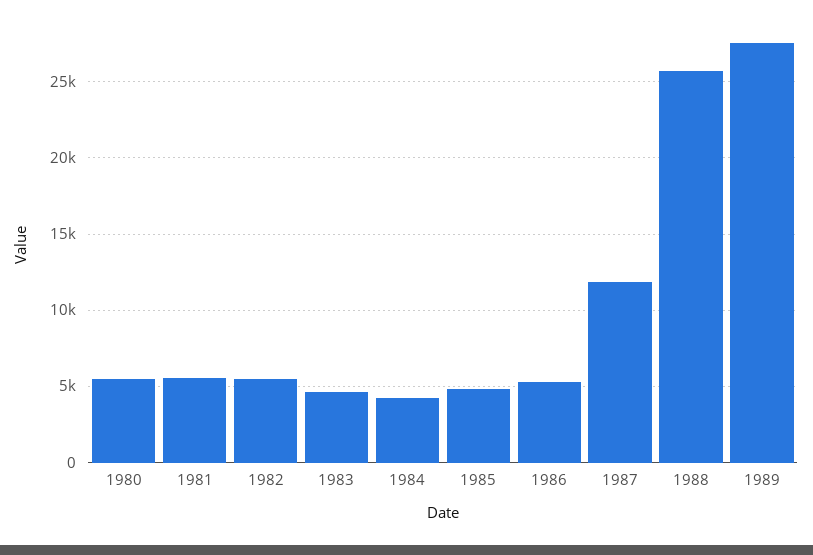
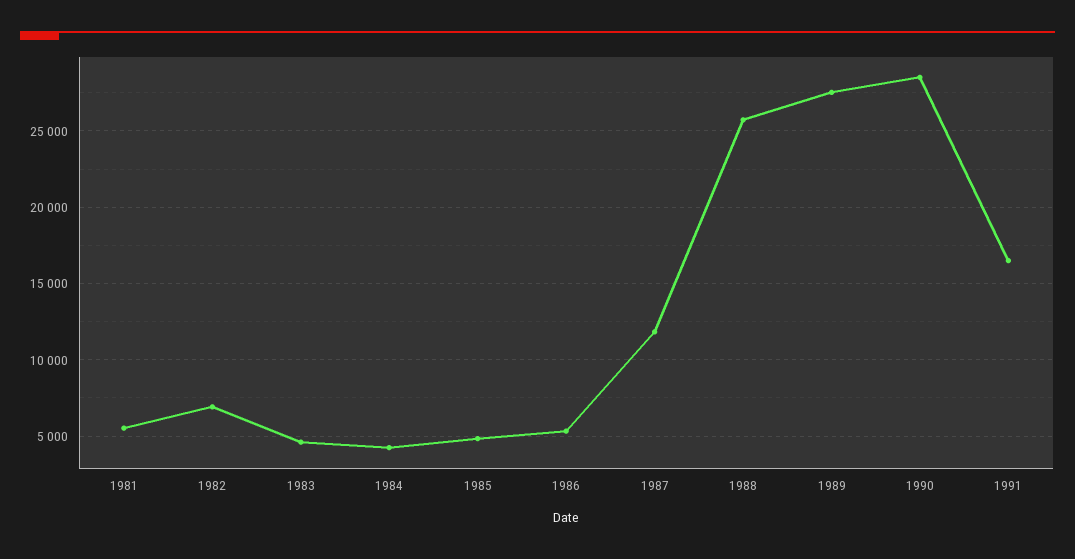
1980: 5500 -> none
1982: 5500 -> 7000
1990: none -> 28500
1991: none -> 16500

